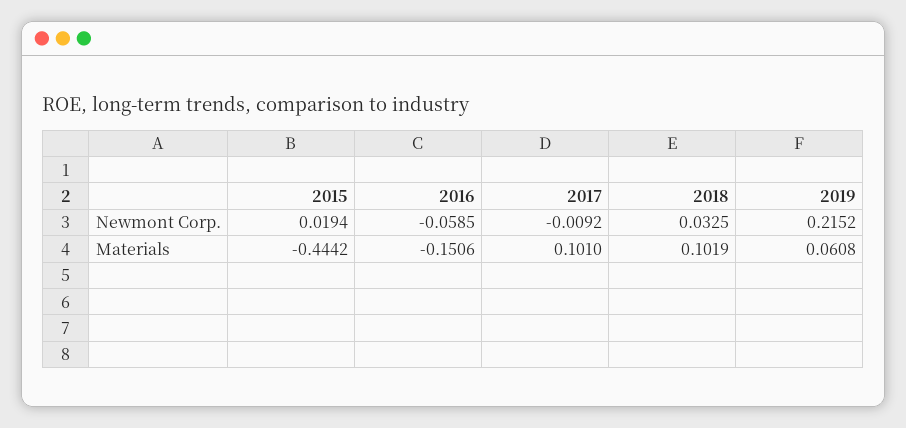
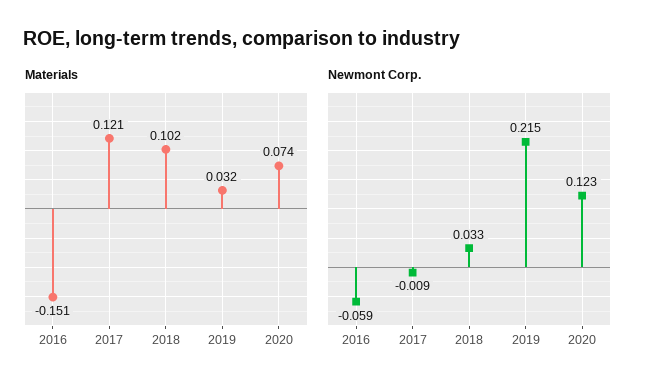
Newmont Corp., 2015: 0.0194 -> none
Materials, 2015: -0.4442 -> none
Materials, 2017: 0.101 -> 0.121
Materials, 2019: 0.0608 -> 0.032
Materials, 2020: none -> 0.074
Newmont Corp., 2020: none -> 0.123

